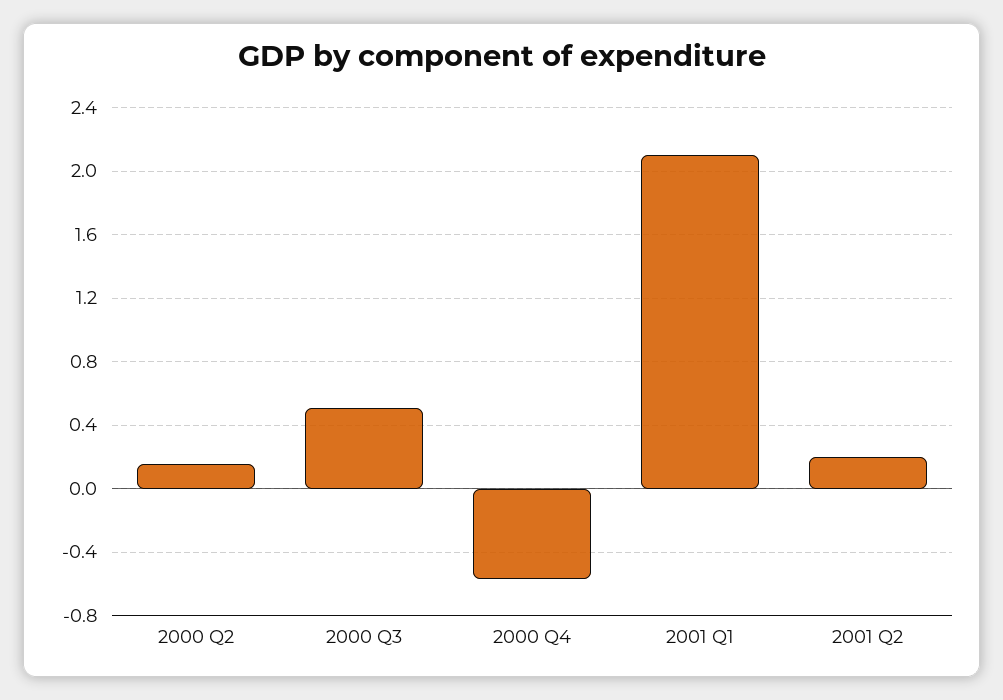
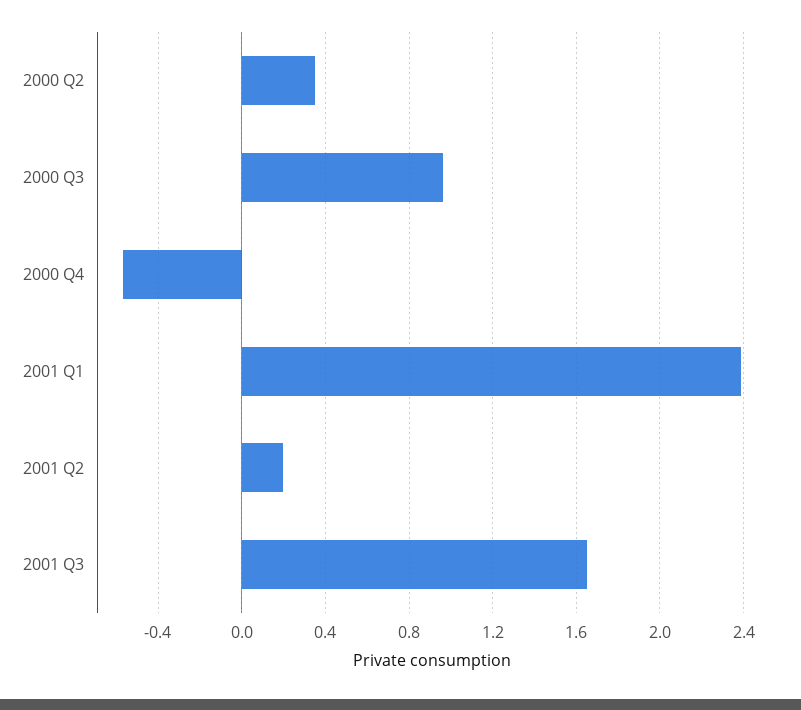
2000 Q2: 0.15 -> 0.35
2000 Q3: 0.5 -> 0.95
2001 Q1: 2.1 -> 2.4
2001 Q3: none -> 1.65

